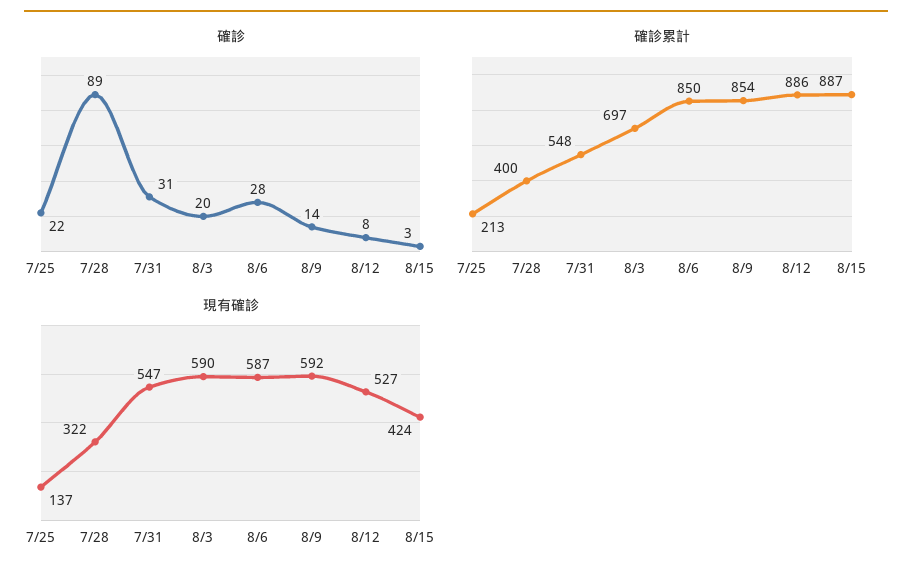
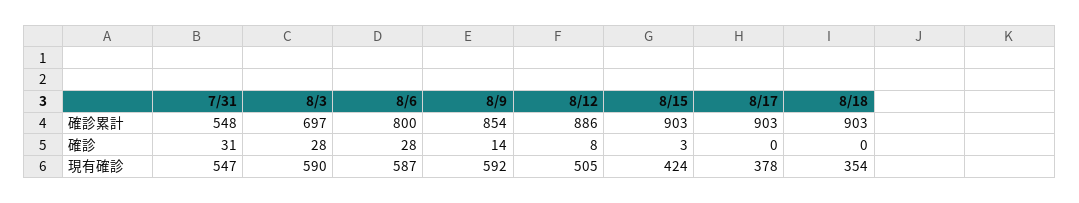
確診, 7/25: 22 -> none
確診, 7/28: 89 -> none
確診, 8/3: 20 -> 28
確診累計, 7/25: 213 -> none
確診累計, 7/28: 400 -> none
確診累計, 8/6: 850 -> 800
確診累計, 8/15: 887 -> 903
現有確診, 7/25: 137 -> none
現有確診, 7/28: 322 -> none
現有確診, 8/12: 527 -> 505
確診累計, 8/17: none -> 903
確診累計, 8/18: none -> 903
確診, 8/17: none -> 0
確診, 8/18: none -> 0
現有確診, 8/17: none -> 378
現有確診, 8/18: none -> 354

